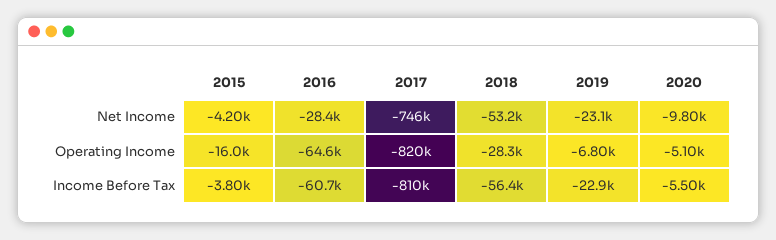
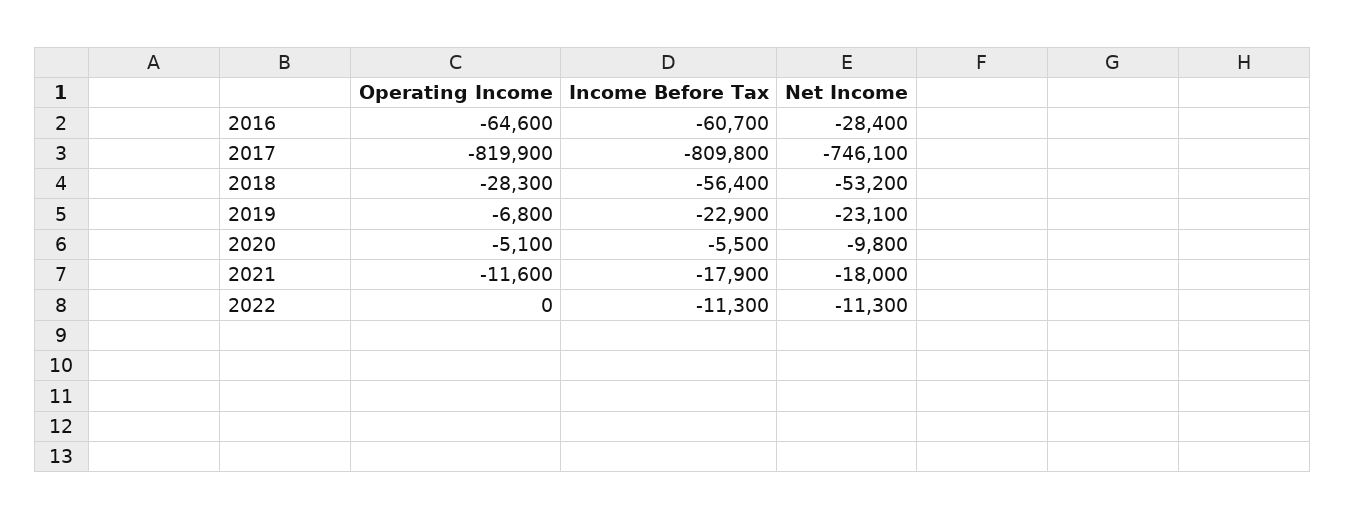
2015, Net Income: -4200 -> none
2015, Operating Income: -16000 -> none
2015, Income Before Tax: -3800 -> none
2021, Operating Income: none -> -11600
2021, Income Before Tax: none -> -17900
2021, Net Income: none -> -18000
2022, Operating Income: none -> 0
2022, Income Before Tax: none -> -11300
2022, Net Income: none -> -11300

